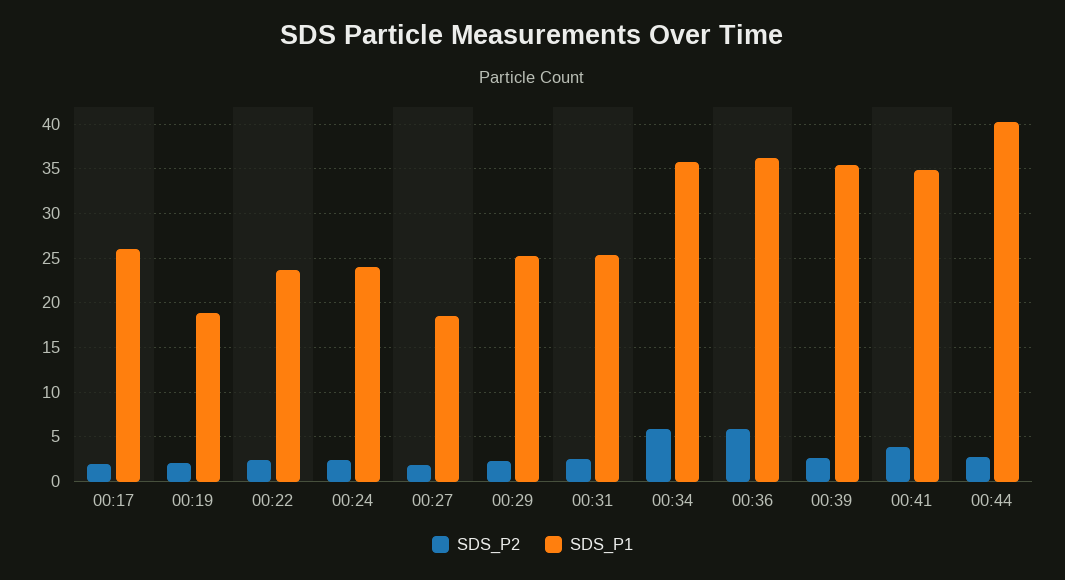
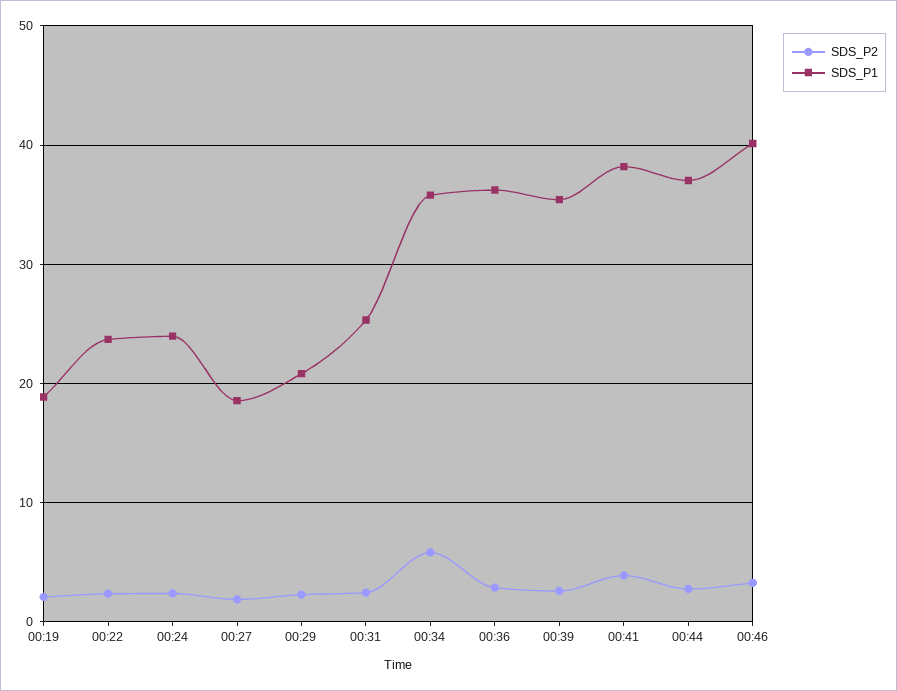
SDS_P2, 00:17: 2 -> none
SDS_P1, 00:17: 26 -> none
SDS_P1, 00:29: 25 -> 21
SDS_P2, 00:36: 6 -> 3
SDS_P1, 00:41: 35 -> 38
SDS_P1, 00:44: 40 -> 37
SDS_P2, 00:46: none -> 3
SDS_P1, 00:46: none -> 40

